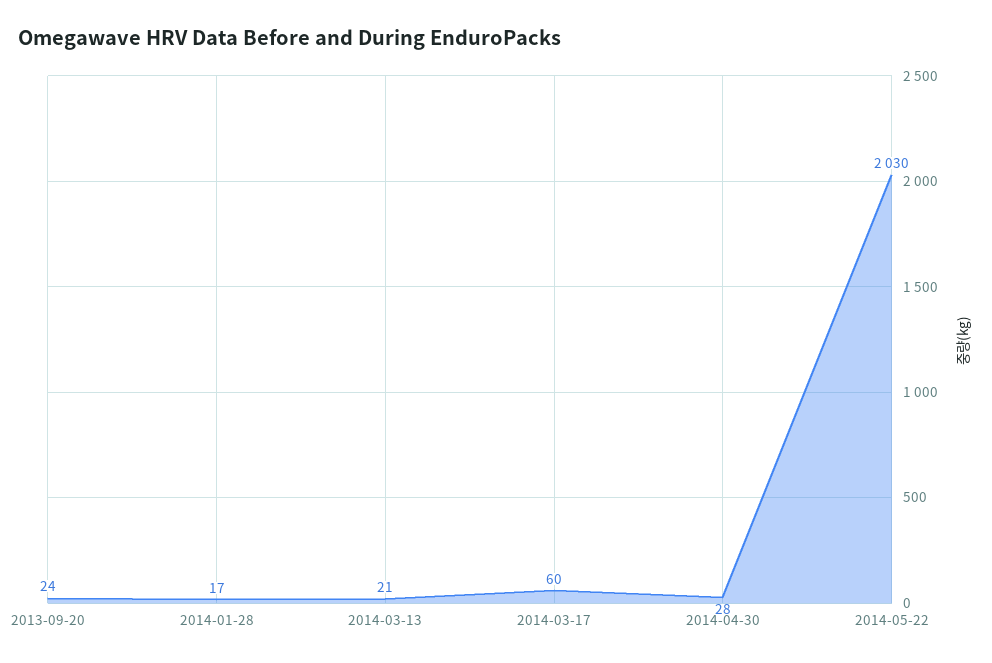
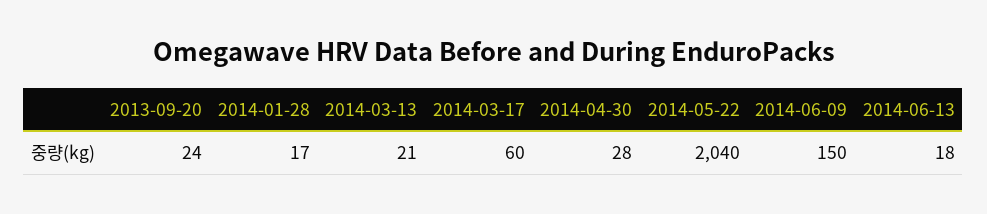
2014-05-22: 2030 -> 2040
2014-06-09: none -> 150
2014-06-13: none -> 18

